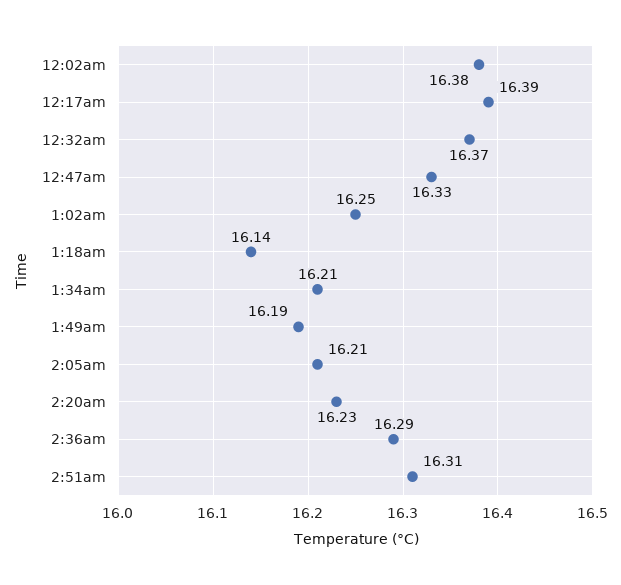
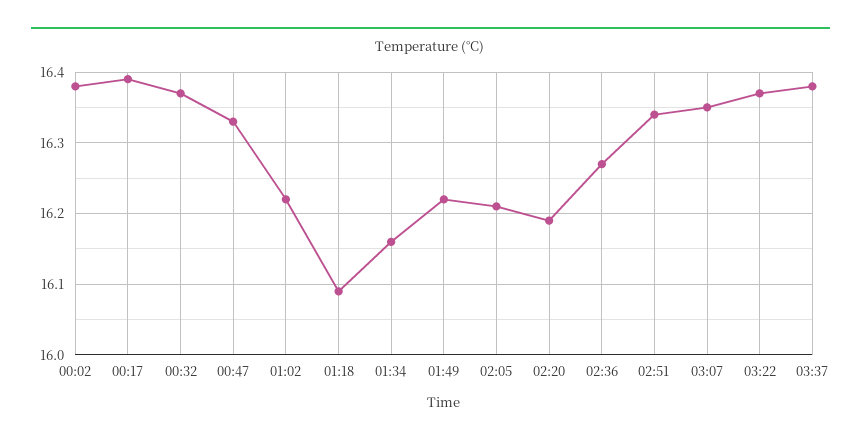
1:02am: 16.25 -> 16.22
1:18am: 16.14 -> 16.09
1:34am: 16.21 -> 16.16
1:49am: 16.19 -> 16.22
2:20am: 16.23 -> 16.19
2:36am: 16.29 -> 16.27
2:51am: 16.31 -> 16.34
03:07: none -> 16.35
03:22: none -> 16.37
03:37: none -> 16.38

